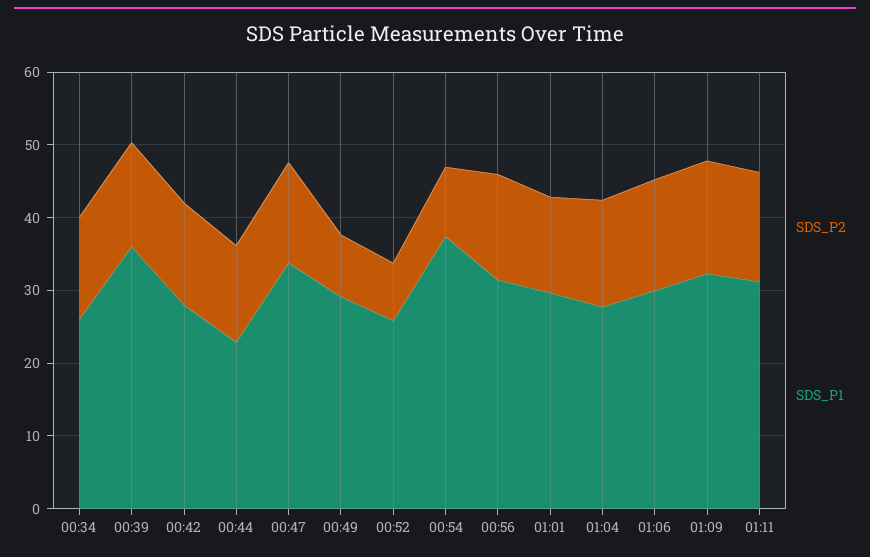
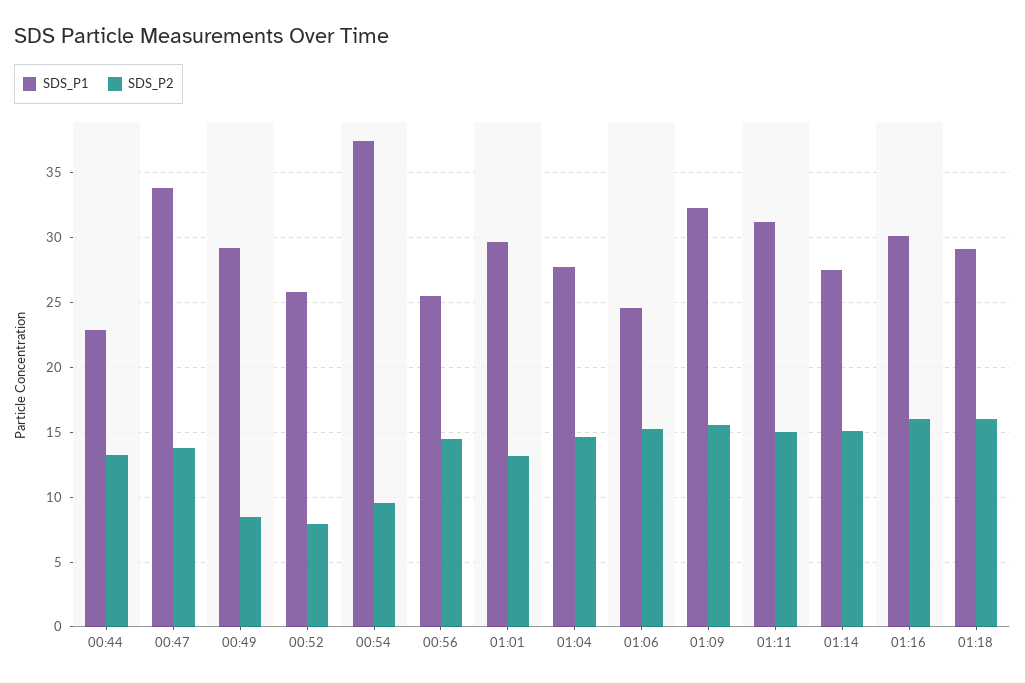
SDS_P2, 00:34: 14 -> none
SDS_P1, 00:34: 26 -> none
SDS_P2, 00:39: 14 -> none
SDS_P1, 00:39: 36 -> none
SDS_P2, 00:42: 14 -> none
SDS_P1, 00:42: 28 -> none
SDS_P1, 00:56: 32 -> 25.5
SDS_P1, 01:06: 30 -> 24.5
SDS_P1, 01:14: none -> 27.5
SDS_P2, 01:14: none -> 15
SDS_P1, 01:16: none -> 30
SDS_P2, 01:16: none -> 16
SDS_P1, 01:18: none -> 29
SDS_P2, 01:18: none -> 16

